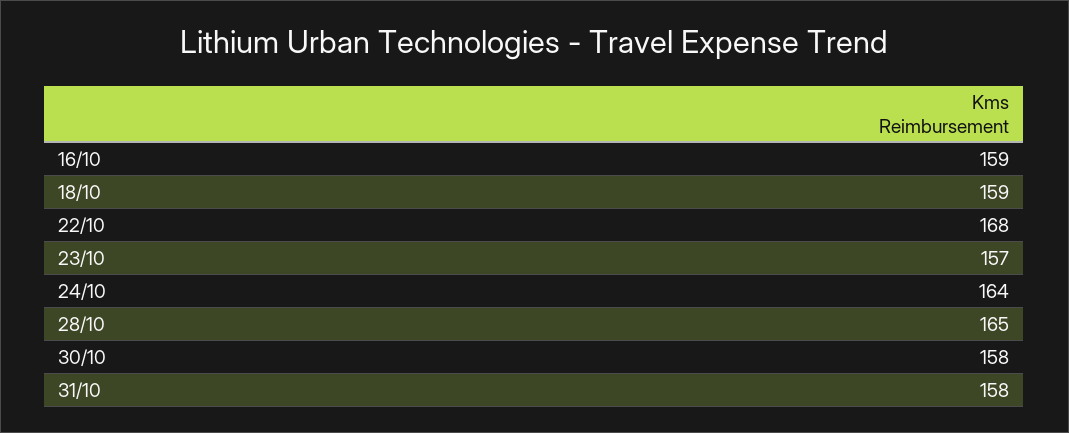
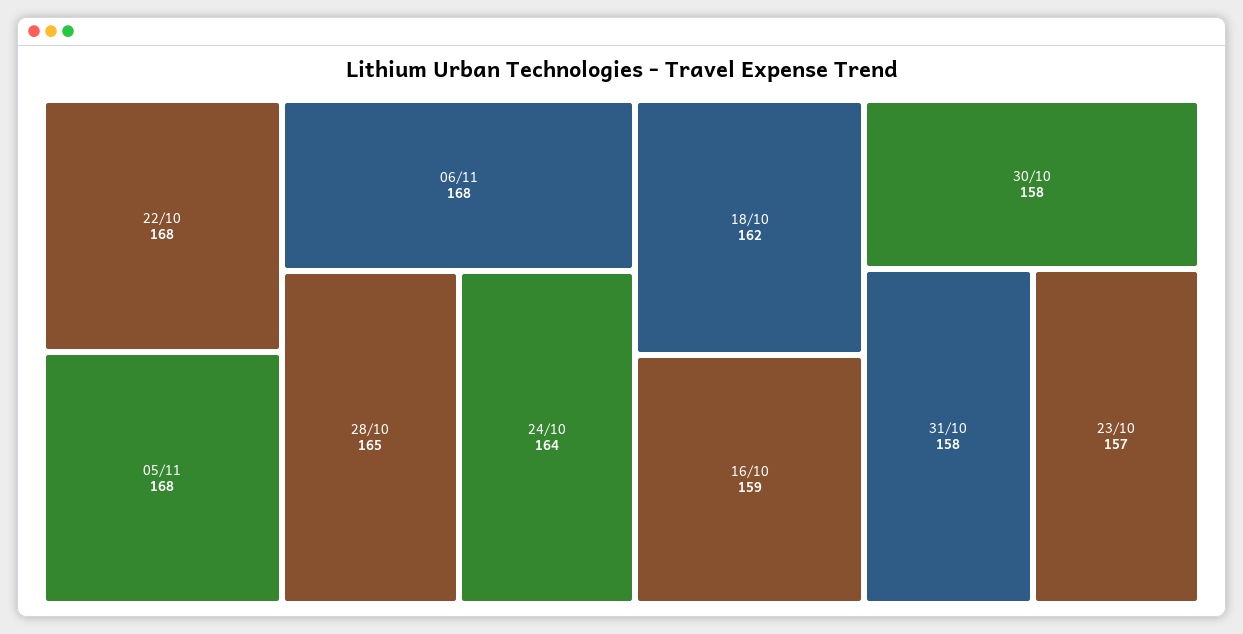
18/10: 159 -> 162
05/11: none -> 168
06/11: none -> 168

